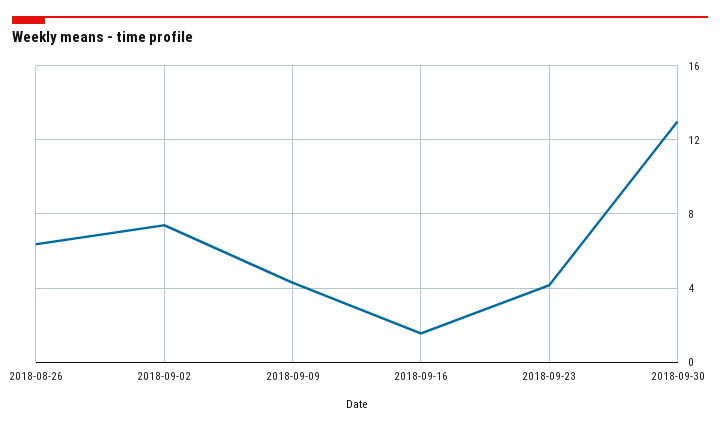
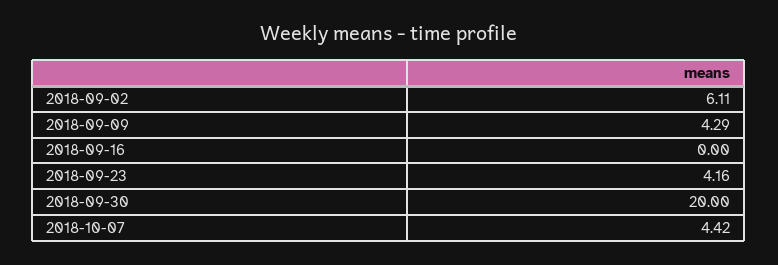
2018-08-26: 6.5 -> none
2018-09-02: 7.5 -> 6.11
2018-09-16: 1.5 -> 0
2018-09-30: 13 -> 20
2018-10-07: none -> 4.42

